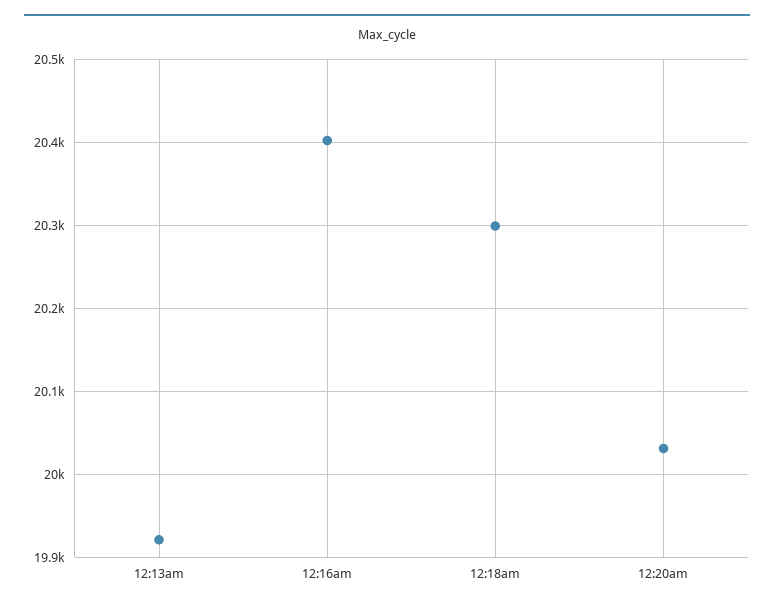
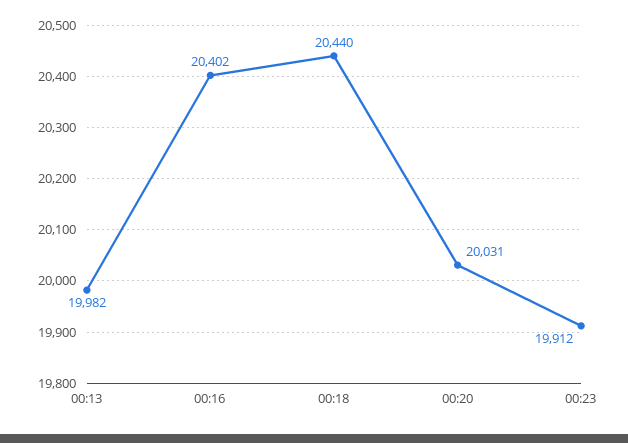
12:13am: 19920 -> 19982
12:18am: 20300 -> 20440
00:23: none -> 19912

